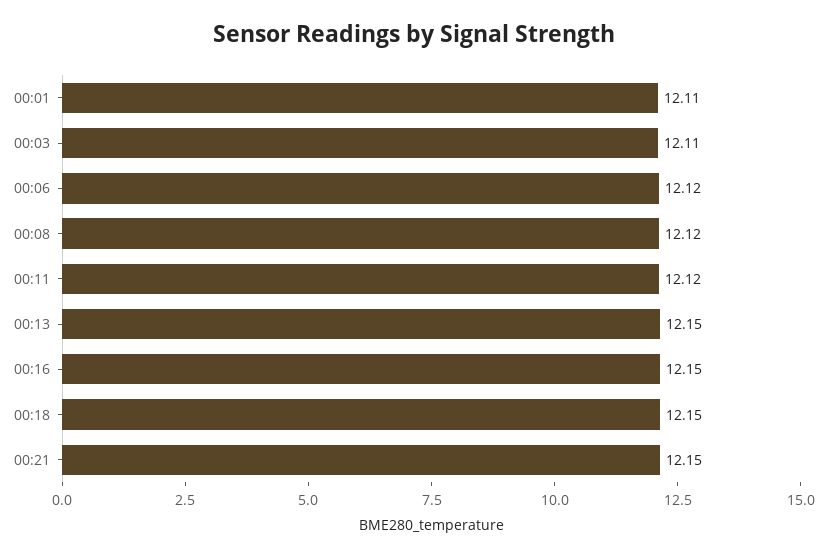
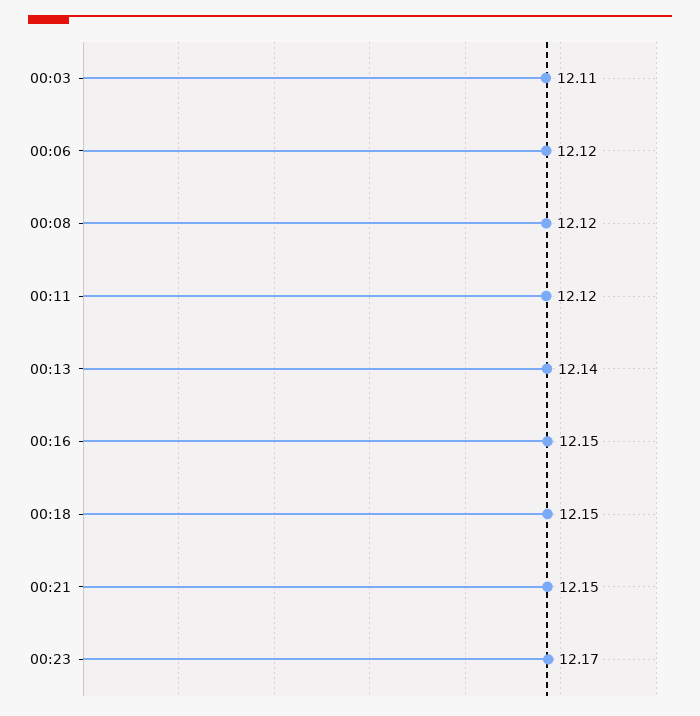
00:01: 12.11 -> none
00:13: 12.15 -> 12.14
00:23: none -> 12.17

